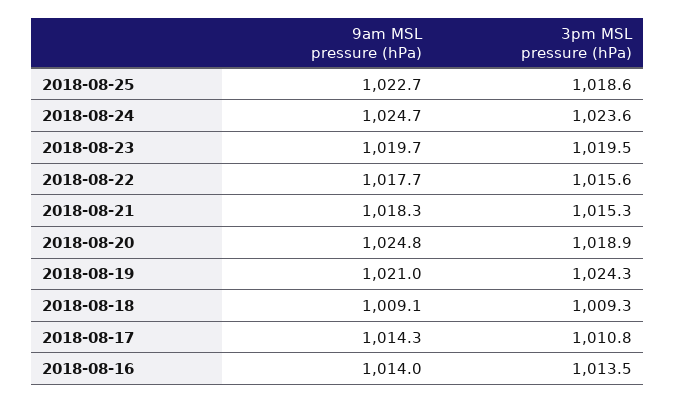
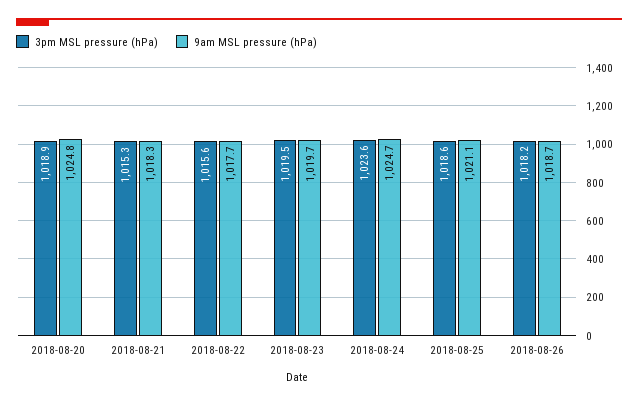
9am MSL pressure (hPa), 2018-08-25: 1022.7 -> 1021.1
9am MSL pressure (hPa), 2018-08-19: 1021 -> none
3pm MSL pressure (hPa), 2018-08-19: 1024.3 -> none
9am MSL pressure (hPa), 2018-08-18: 1009.1 -> none
3pm MSL pressure (hPa), 2018-08-18: 1009.3 -> none
9am MSL pressure (hPa), 2018-08-17: 1014.3 -> none
3pm MSL pressure (hPa), 2018-08-17: 1010.8 -> none
9am MSL pressure (hPa), 2018-08-16: 1014 -> none
3pm MSL pressure (hPa), 2018-08-16: 1013.5 -> none
3pm MSL pressure (hPa), 2018-08-26: none -> 1018.2
9am MSL pressure (hPa), 2018-08-26: none -> 1018.7

